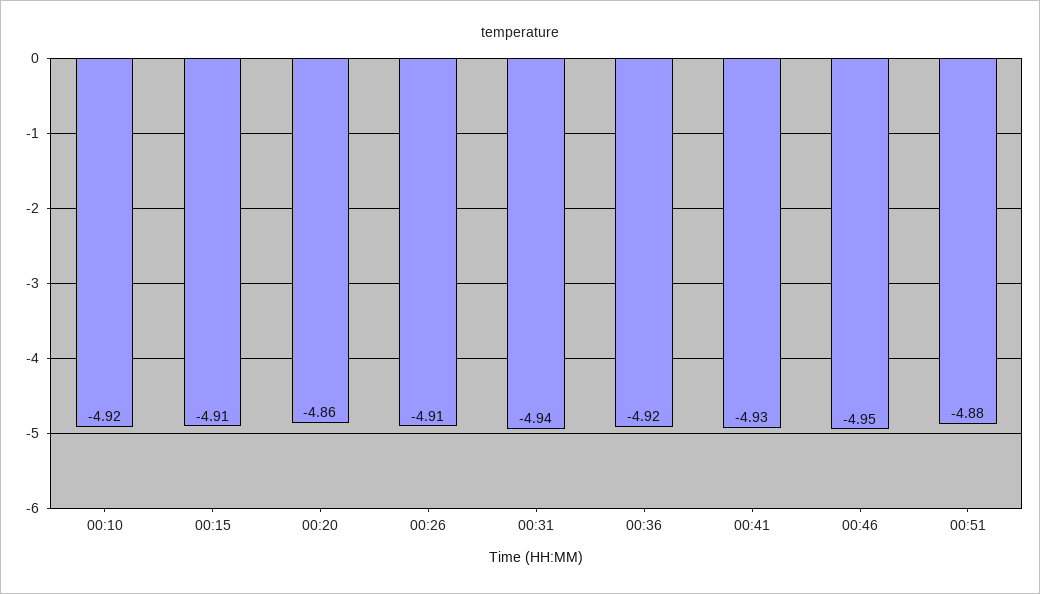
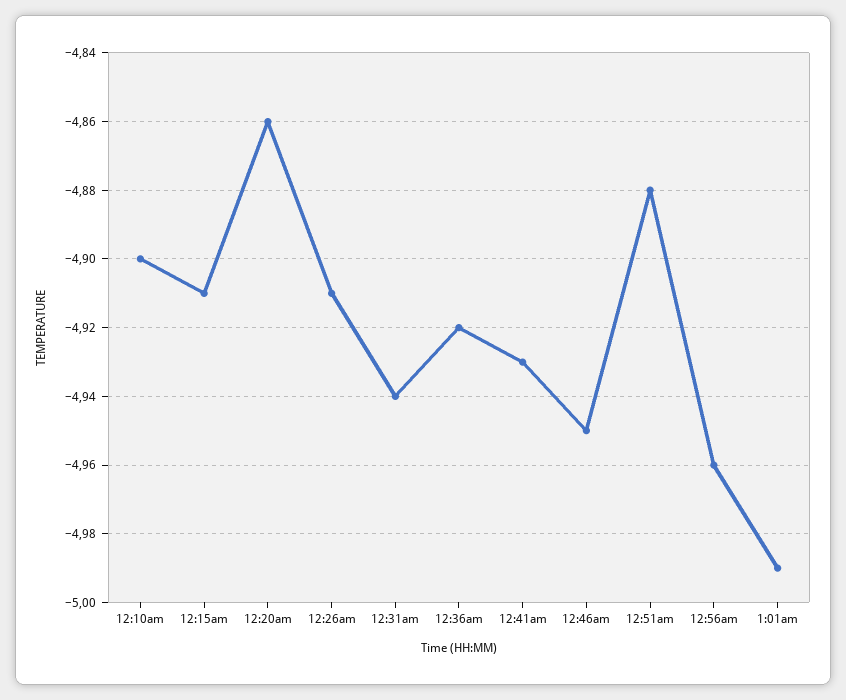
00:10: -4.92 -> -4.9
12:56am: none -> -4.96
1:01am: none -> -4.99

